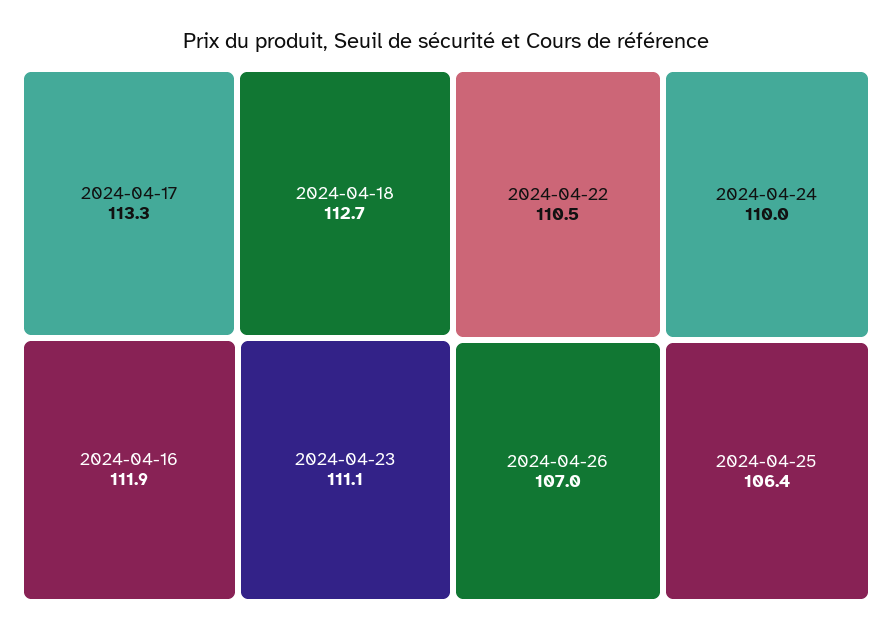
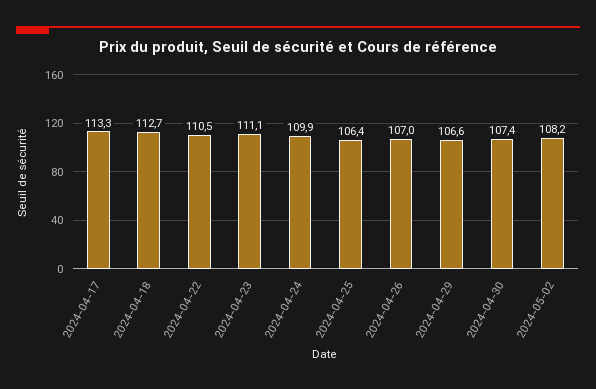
2024-04-16: 111.9 -> none
2024-04-24: 110 -> 109.9
2024-04-29: none -> 106.6
2024-04-30: none -> 107.4
2024-05-02: none -> 108.2

